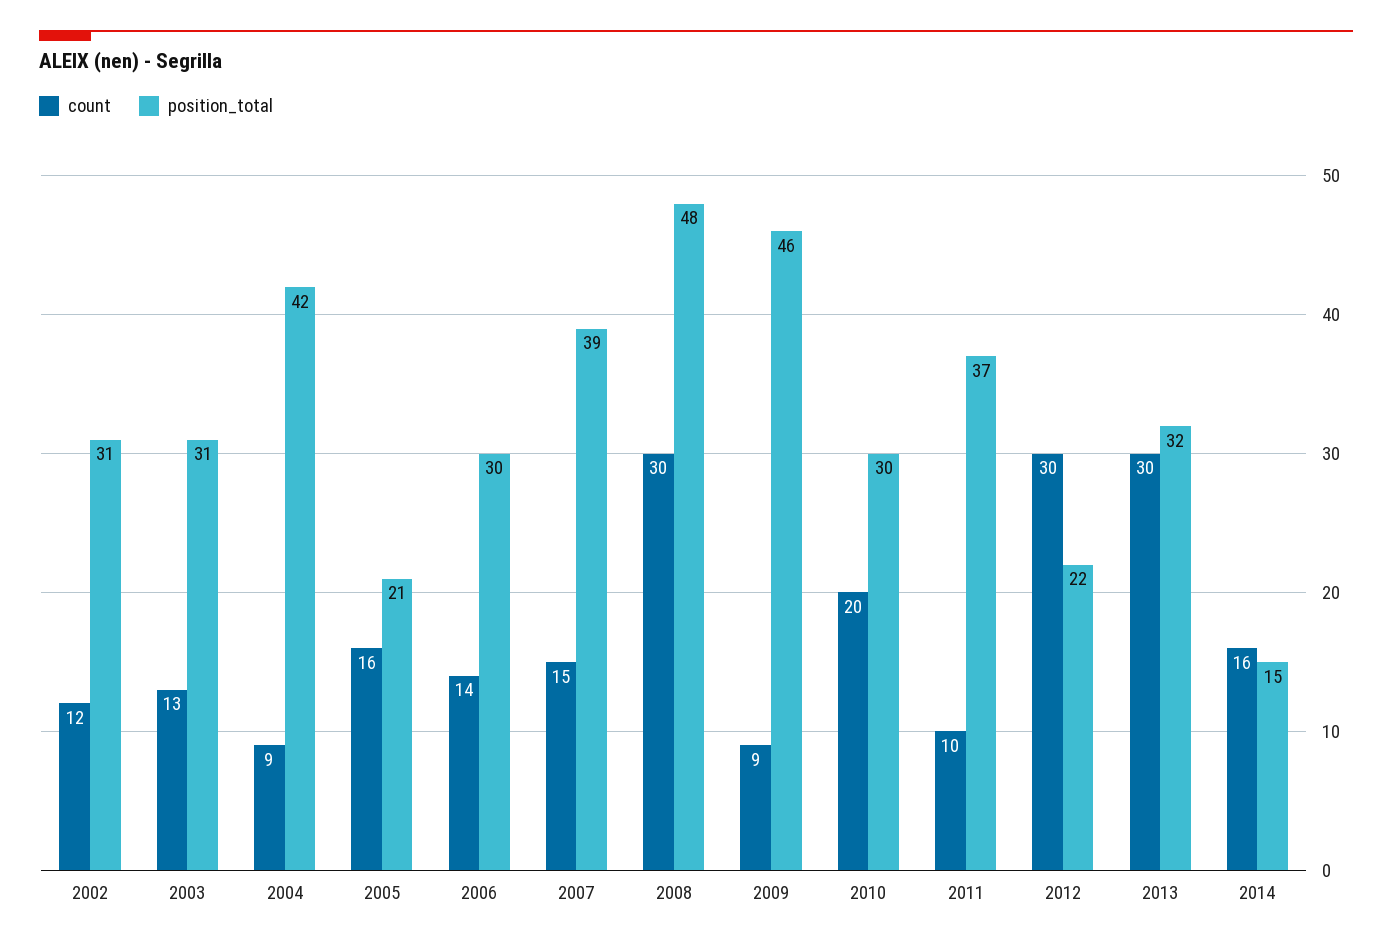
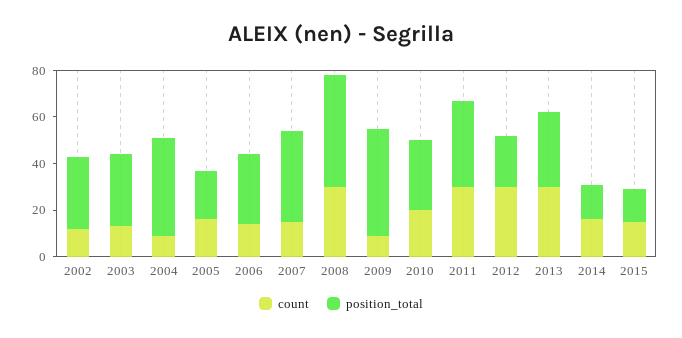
count, 2011: 10 -> 30
count, 2015: none -> 15
position_total, 2015: none -> 15

